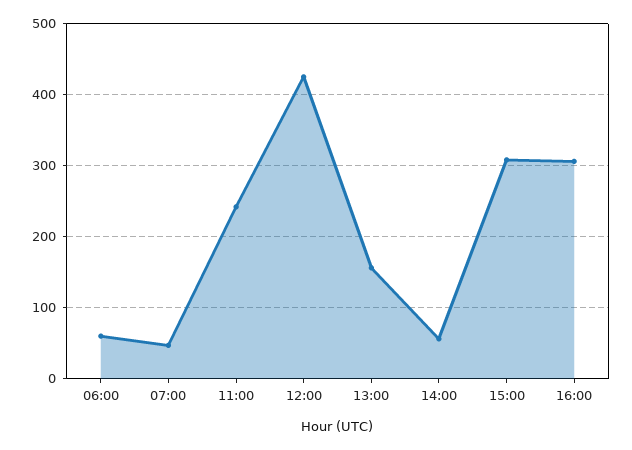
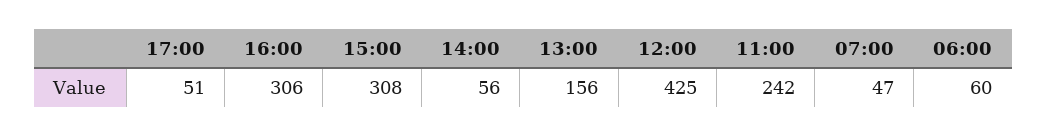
17:00: none -> 51

